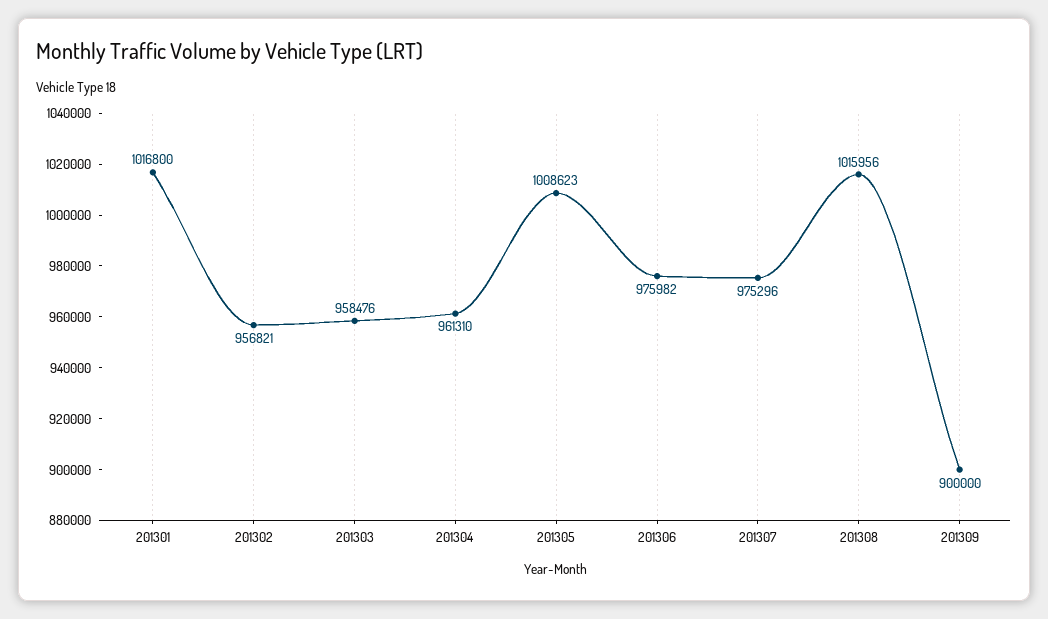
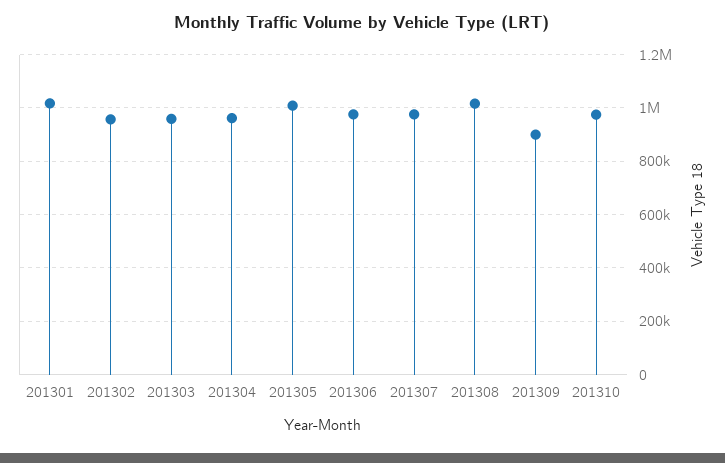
201310: none -> 975000

